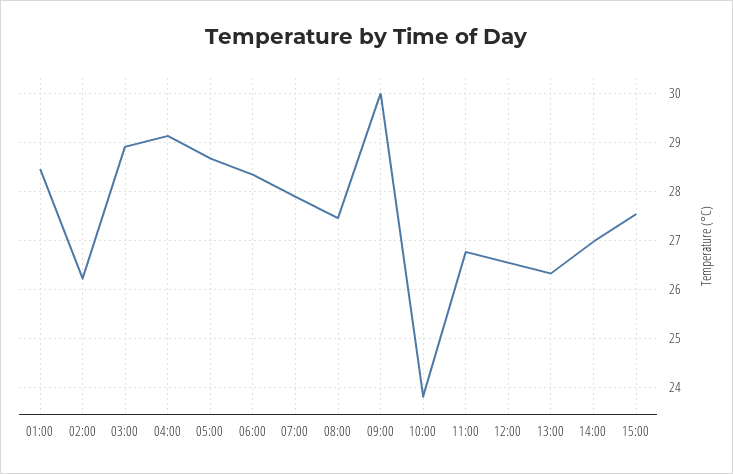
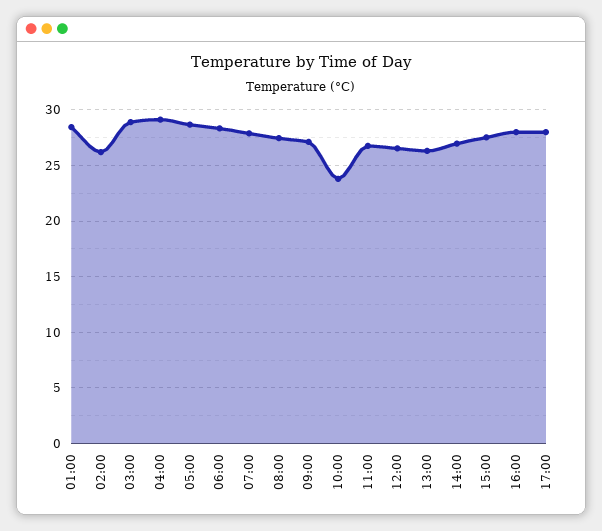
09:00: 30 -> 27
16:00: none -> 28
17:00: none -> 28

